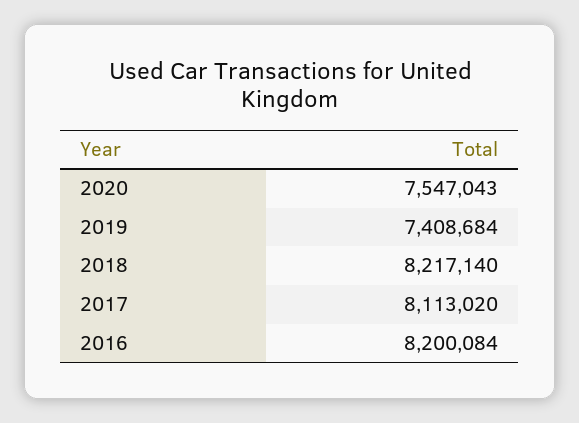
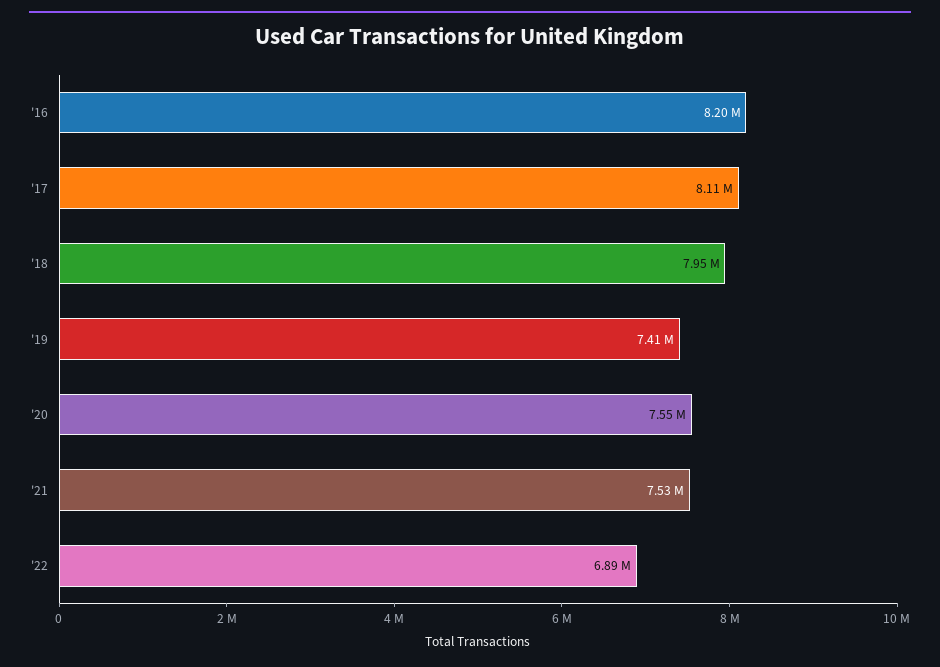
2018: 8217140 -> 7950000
'21: none -> 7530000
'22: none -> 6890000

